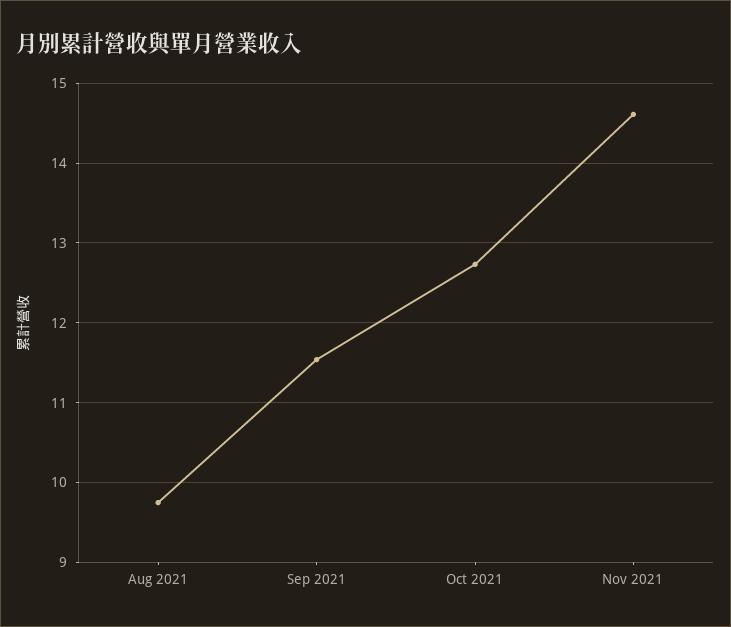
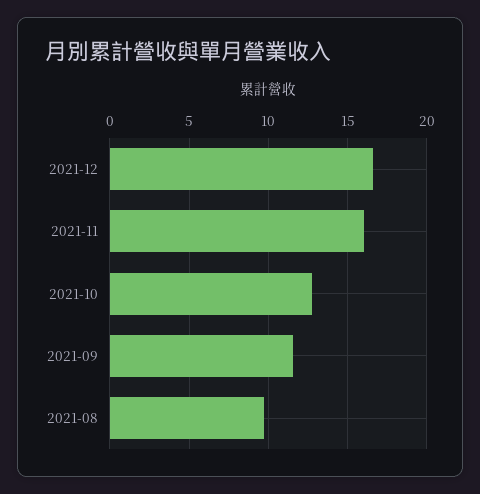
Nov 2021: 14.6 -> 16
2021-12: none -> 16.5

